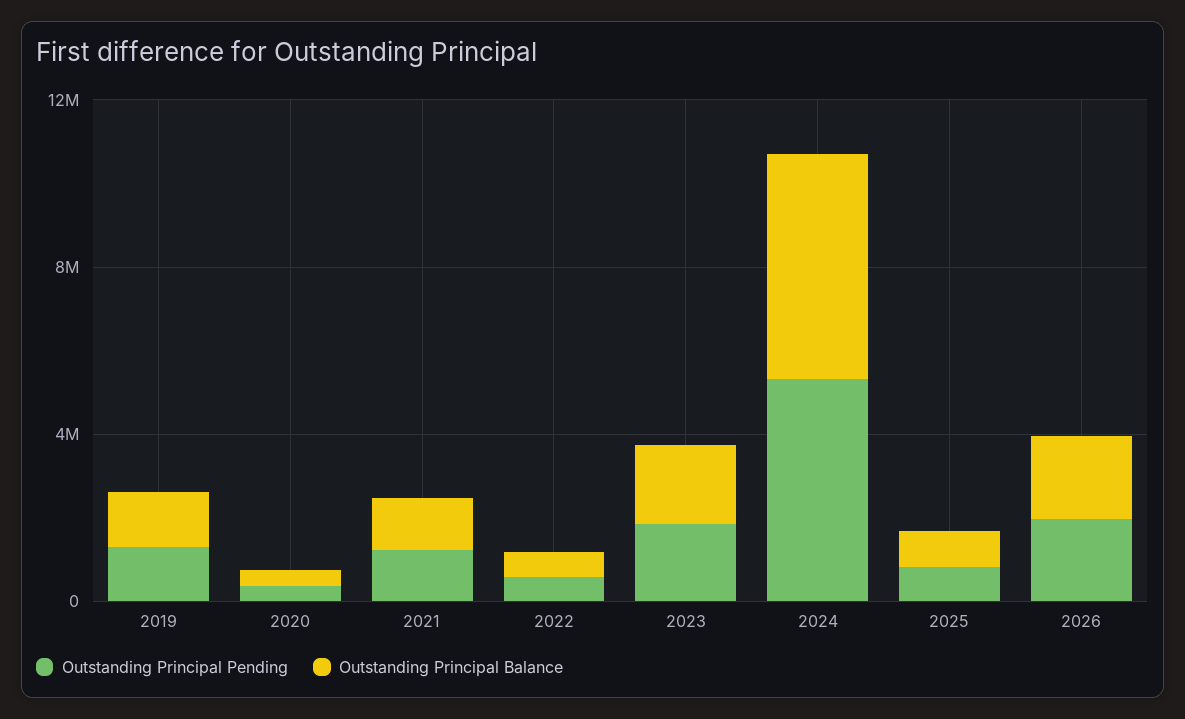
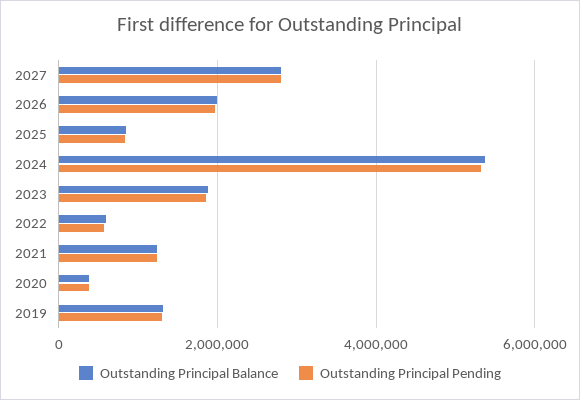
Outstanding Principal Balance, 2027: none -> 2800000
Outstanding Principal Pending, 2027: none -> 2800000

